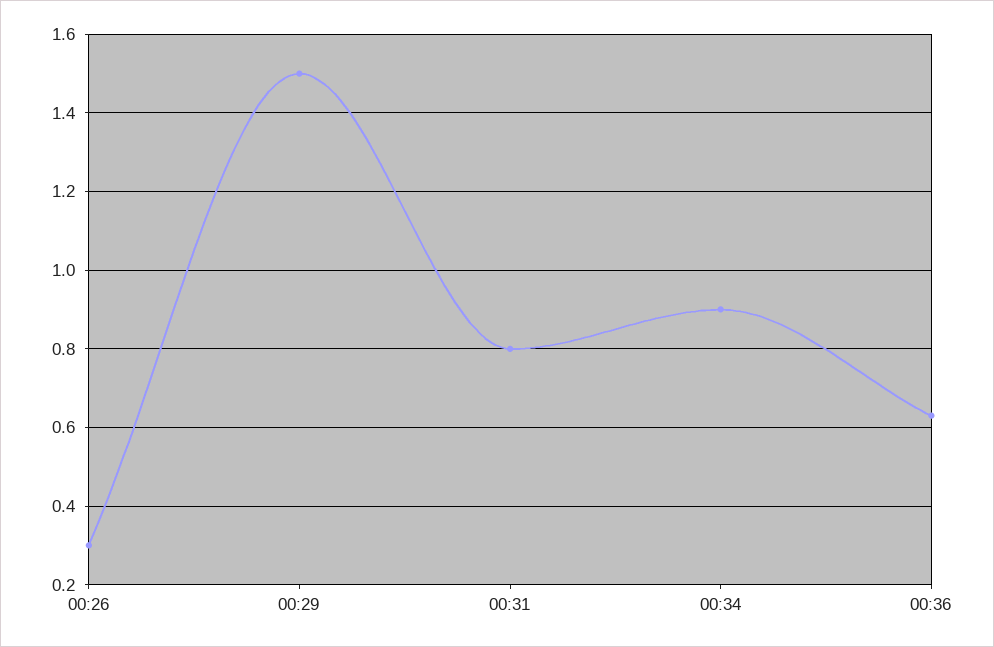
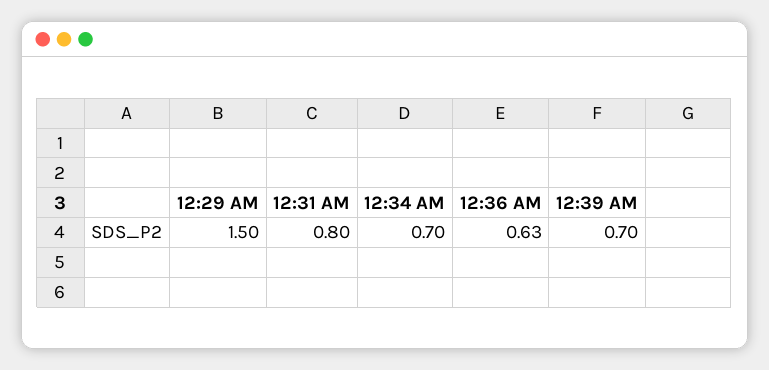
00:26: 0.3 -> none
00:34: 0.9 -> 0.7
12:39 AM: none -> 0.7

